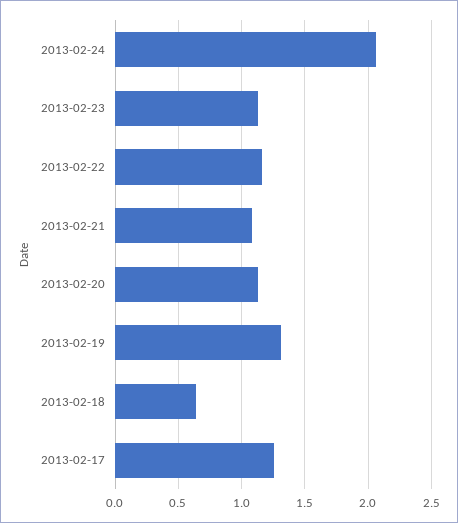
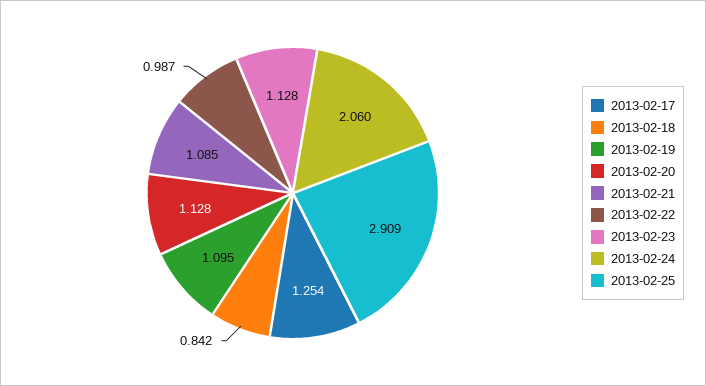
2013-02-22: 1.15 -> 0.987
2013-02-19: 1.3 -> 1.095
2013-02-18: 0.65 -> 0.842
2013-02-25: none -> 2.909

